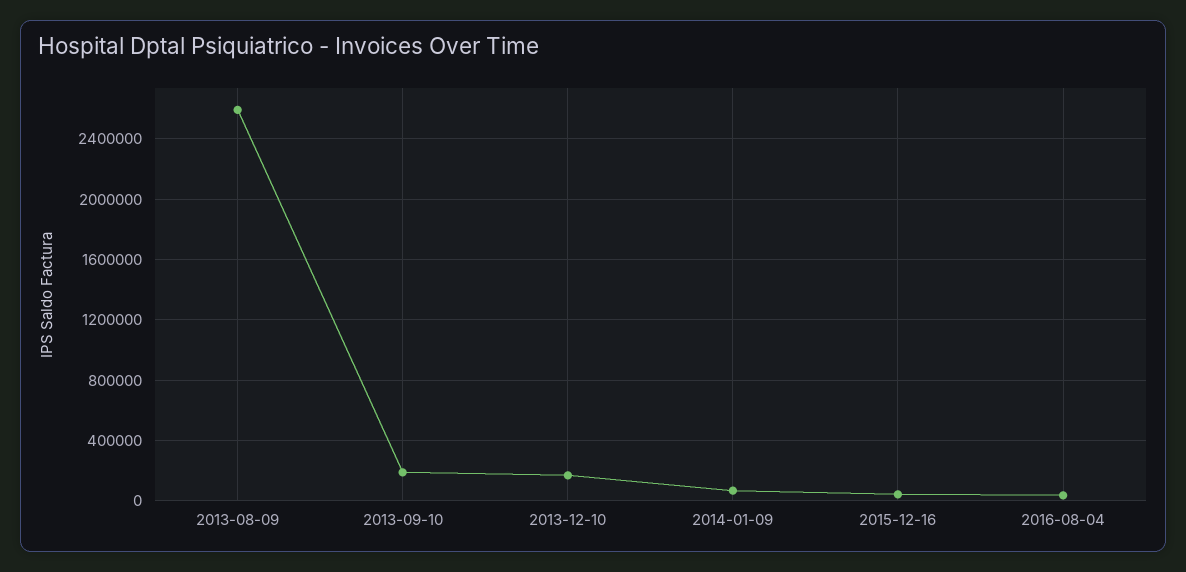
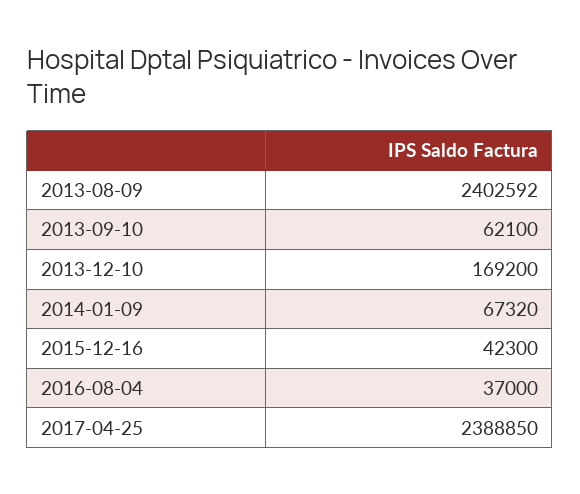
2013-08-09: 2600000 -> 2402592
2013-09-10: 200000 -> 62100
2017-04-25: none -> 2388850

